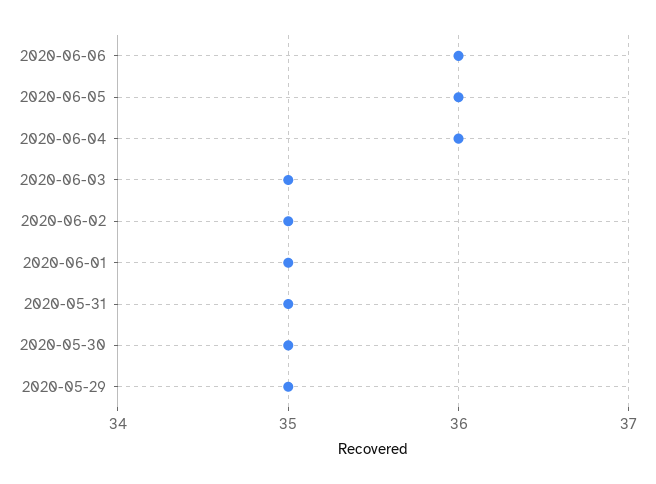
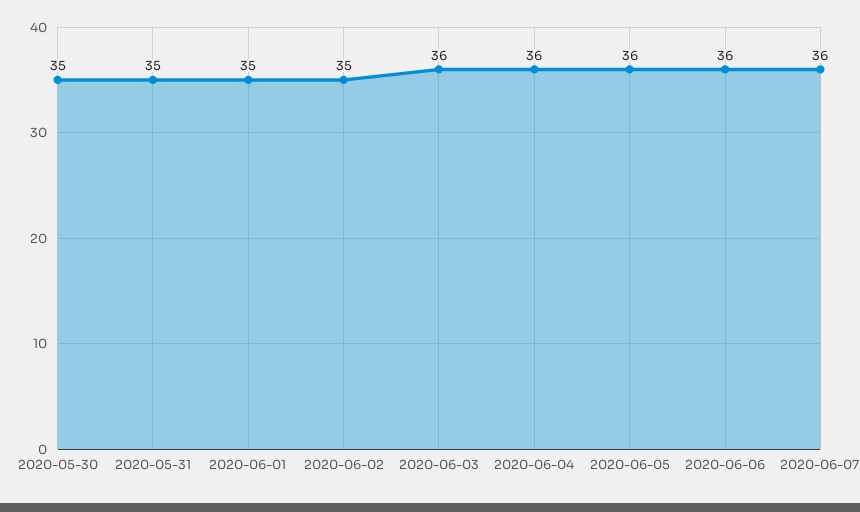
2020-06-03: 35 -> 36
2020-05-29: 35 -> none
2020-06-07: none -> 36

